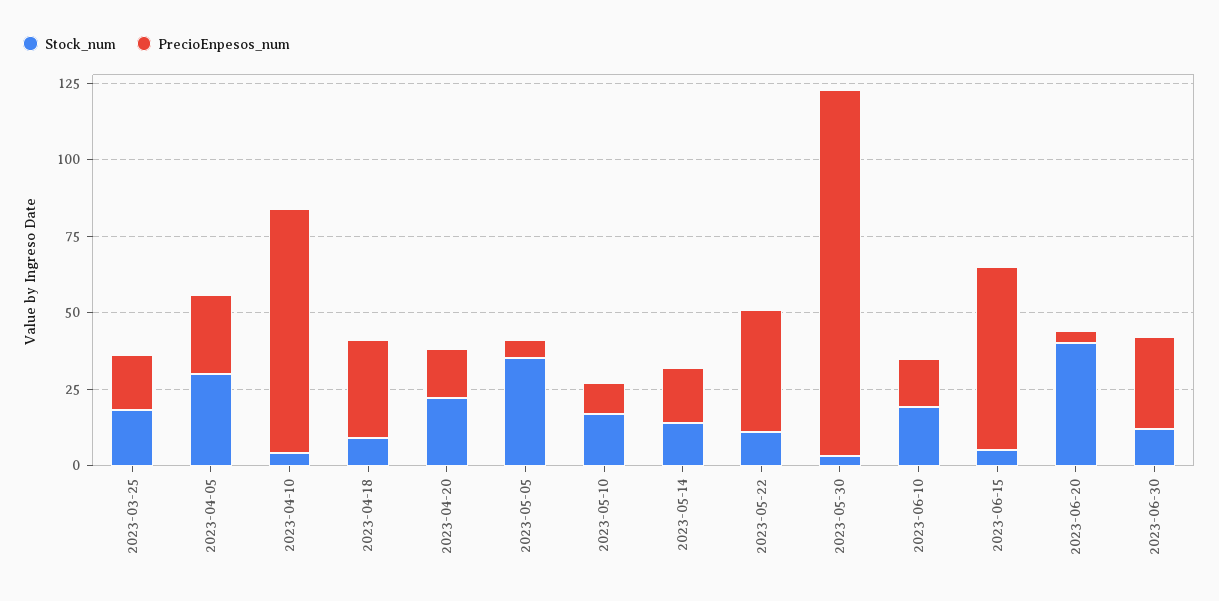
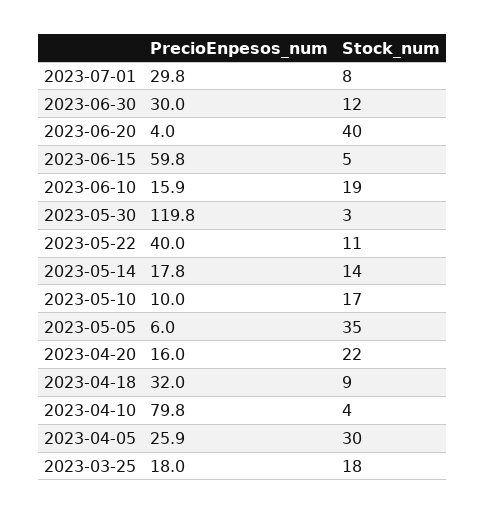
PrecioEnpesos_num, 2023-07-01: none -> 29.8
Stock_num, 2023-07-01: none -> 8

